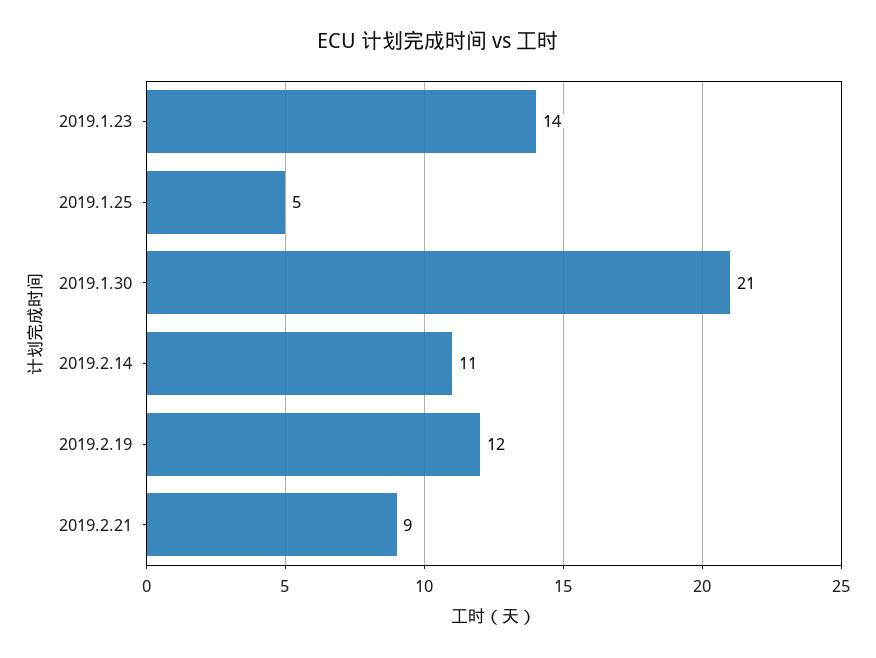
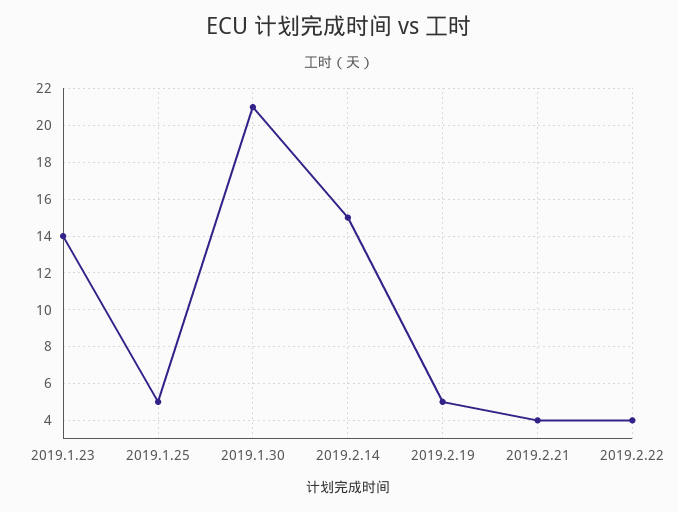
2019.2.14: 11 -> 15
2019.2.19: 12 -> 5
2019.2.21: 9 -> 4
2019.2.22: none -> 4

